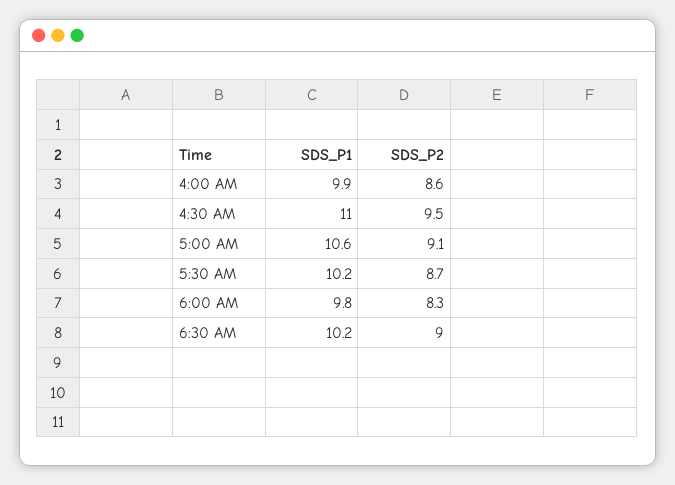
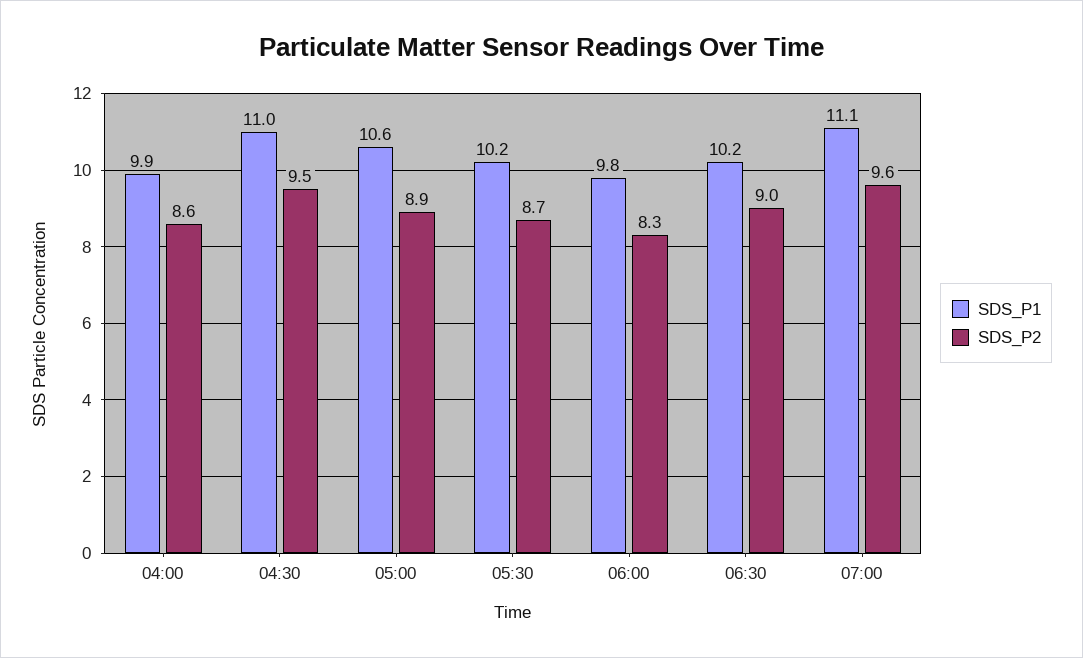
SDS_P2, 5:00 AM: 9.1 -> 8.9
SDS_P1, 07:00: none -> 11.1
SDS_P2, 07:00: none -> 9.6

